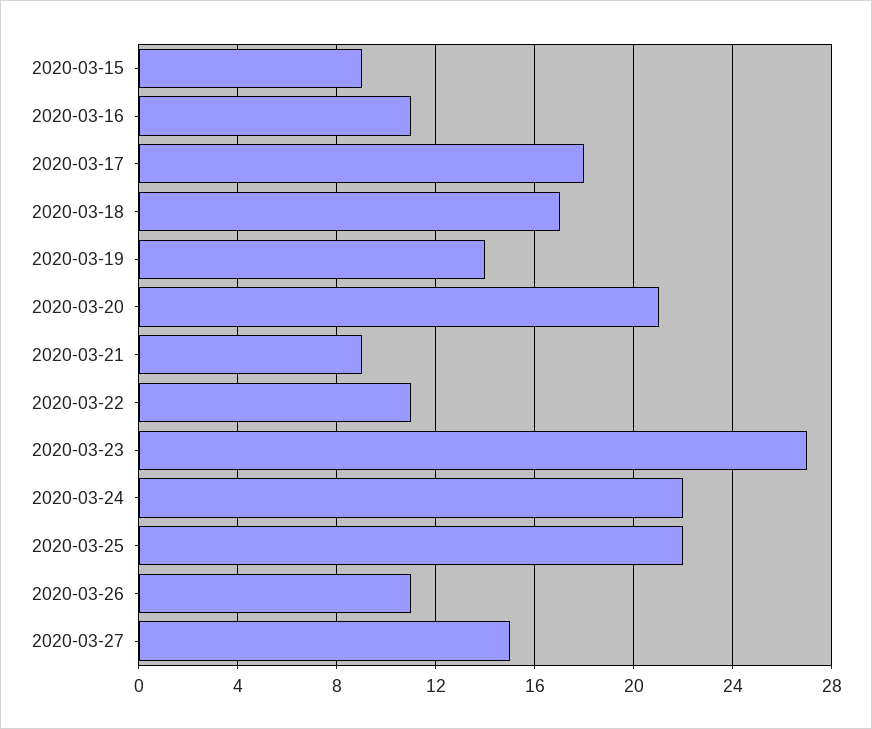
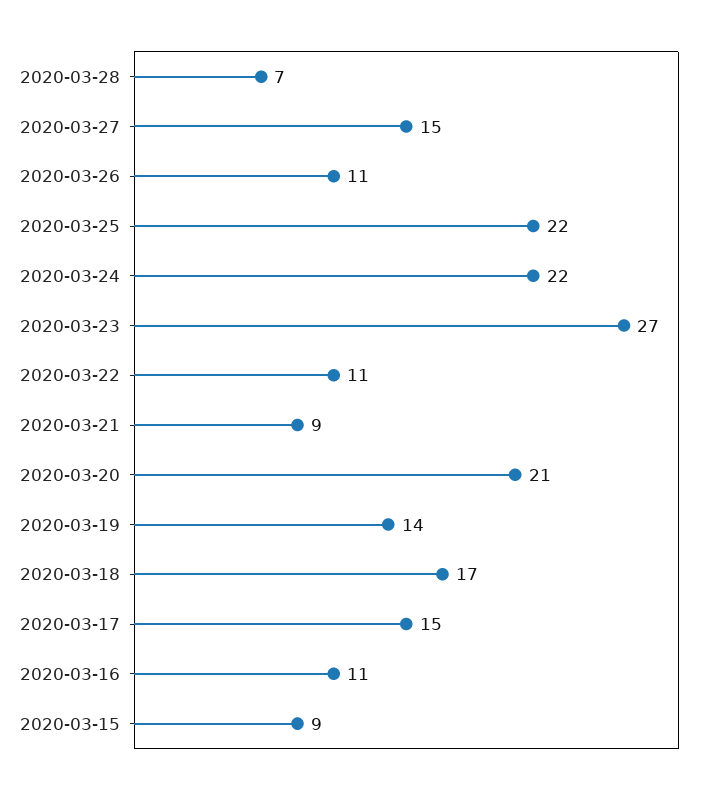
2020-03-17: 18 -> 15
2020-03-28: none -> 7

